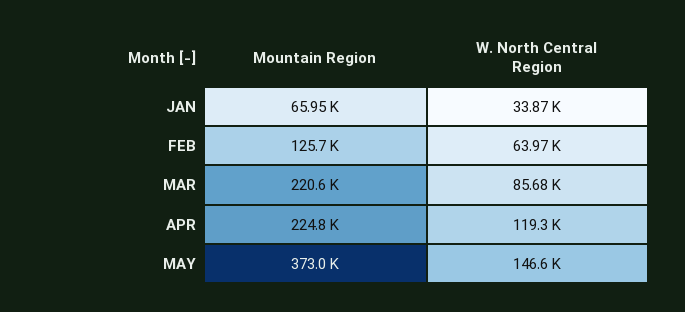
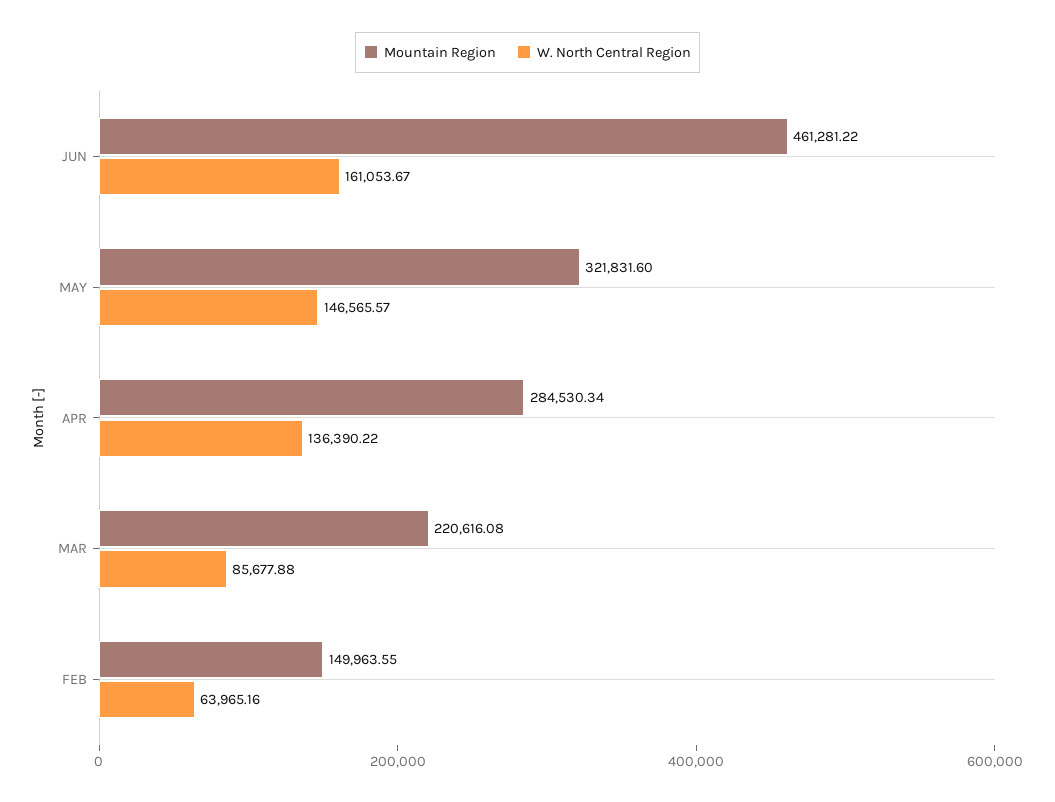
Mountain Region, JAN: 65950 -> none
W. North Central Region, JAN: 33870 -> none
Mountain Region, FEB: 125700 -> 149963.55
Mountain Region, APR: 224800 -> 284530.34
W. North Central Region, APR: 119300 -> 136390.22
Mountain Region, MAY: 373000 -> 321831.6
Mountain Region, JUN: none -> 461281.22
W. North Central Region, JUN: none -> 161053.67

